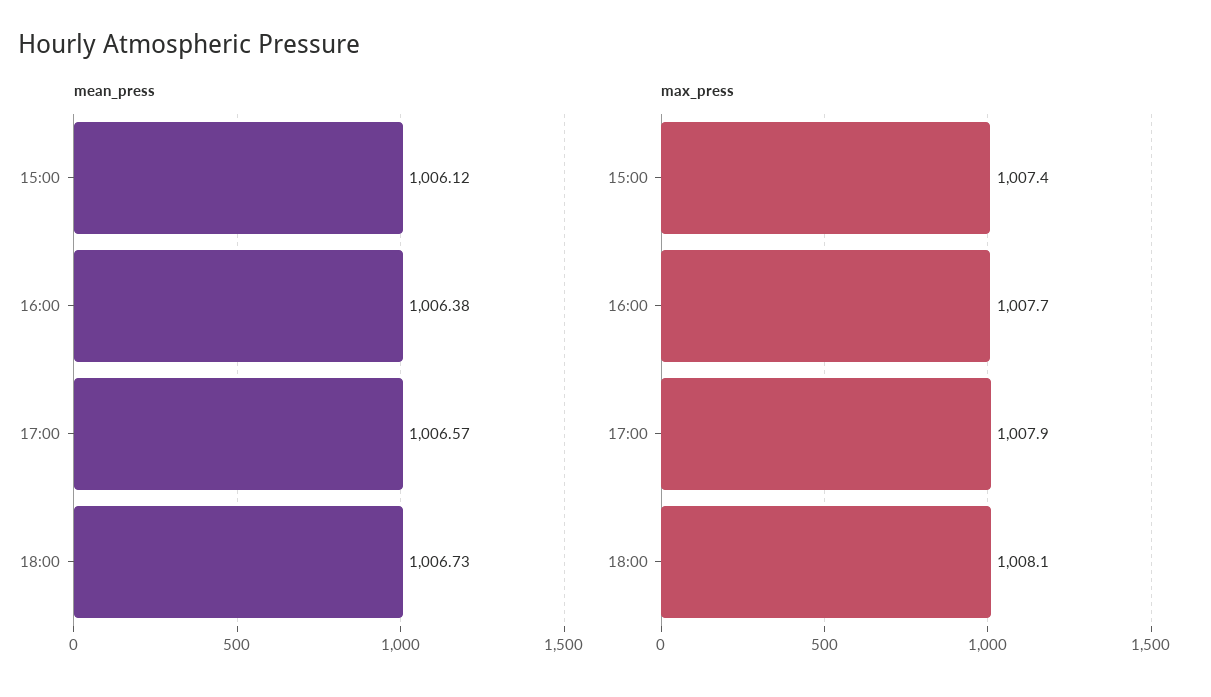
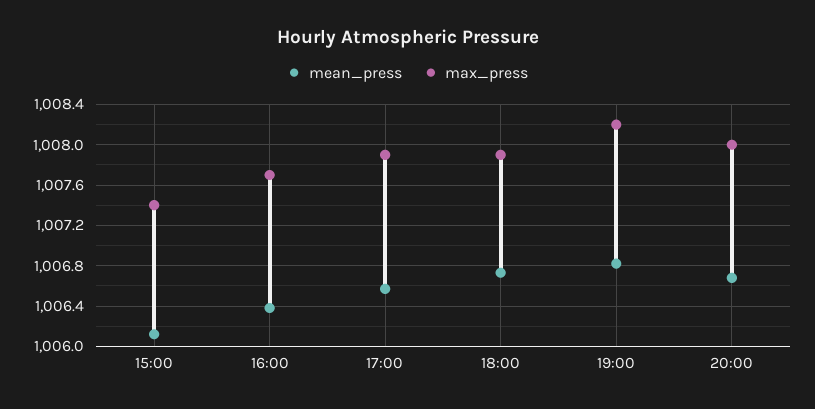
max_press, 18:00: 1008.1 -> 1007.9
mean_press, 19:00: none -> 1006.8
max_press, 19:00: none -> 1008.2
mean_press, 20:00: none -> 1006.7
max_press, 20:00: none -> 1008

